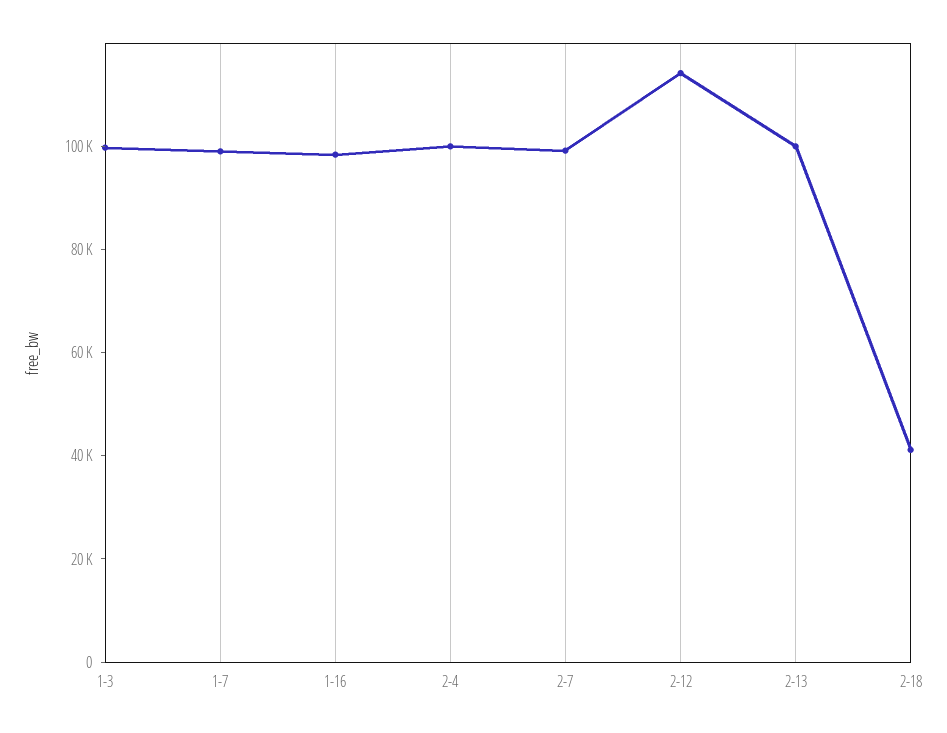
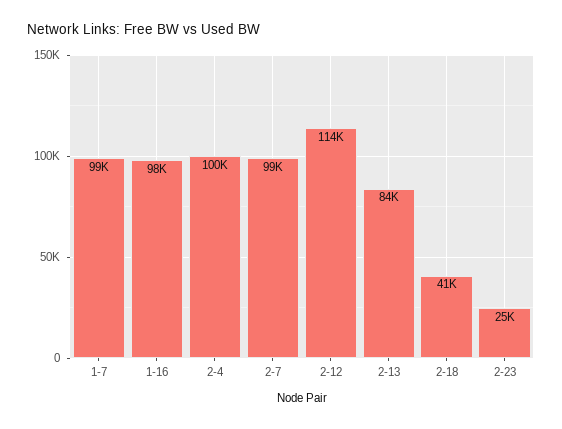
1-3: 100000 -> none
2-13: 100000 -> 84000
2-23: none -> 25000

